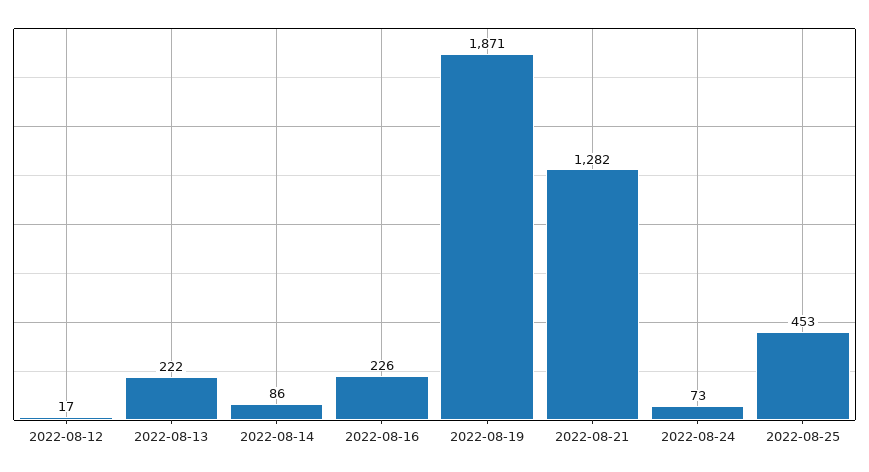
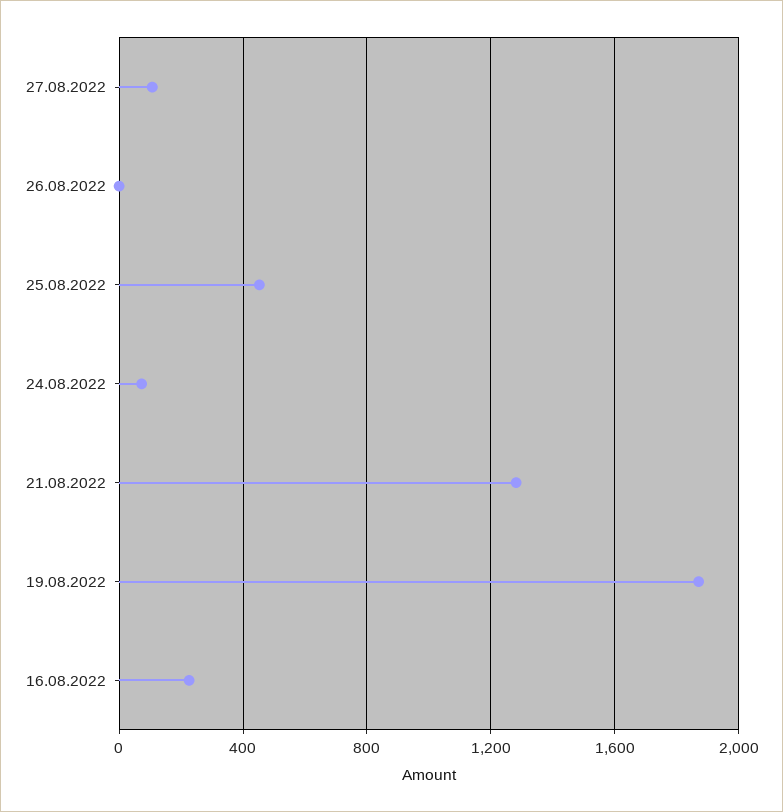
2022-08-12: 17 -> none
2022-08-13: 222 -> none
2022-08-14: 86 -> none
27.08.2022: none -> 100
26.08.2022: none -> 0

